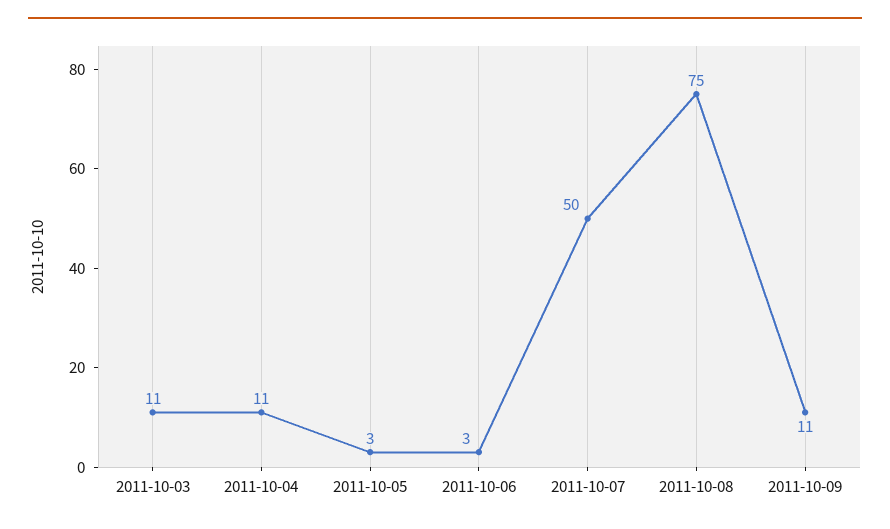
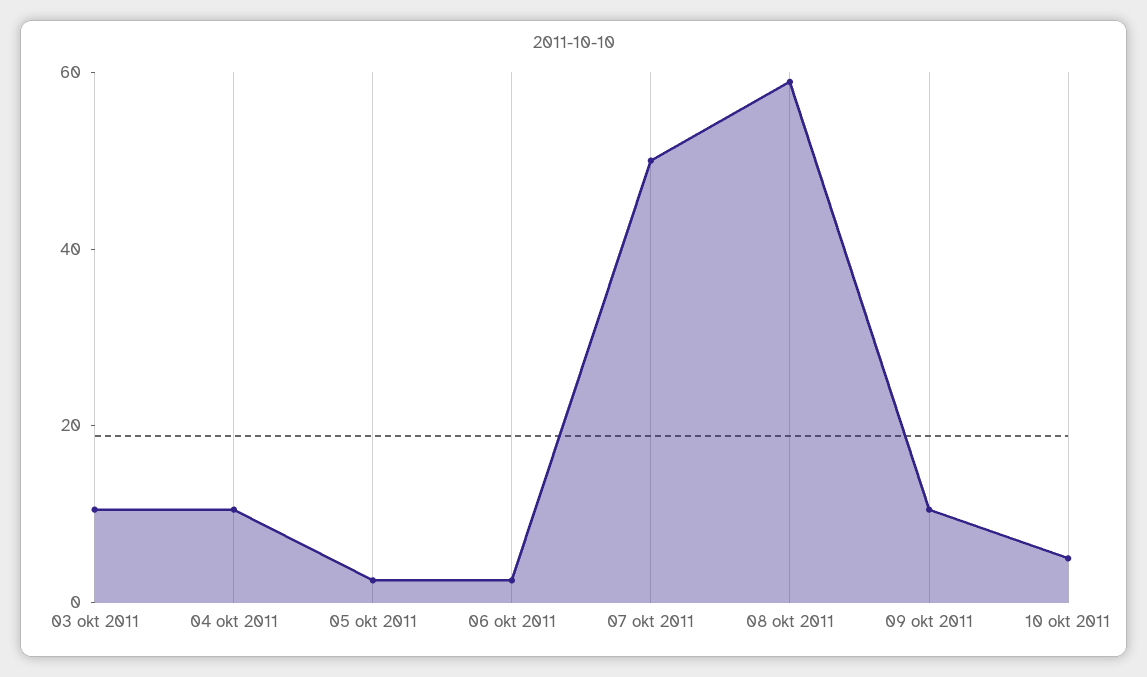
2011-10-08: 75 -> 60
10 okt 2011: none -> 5

